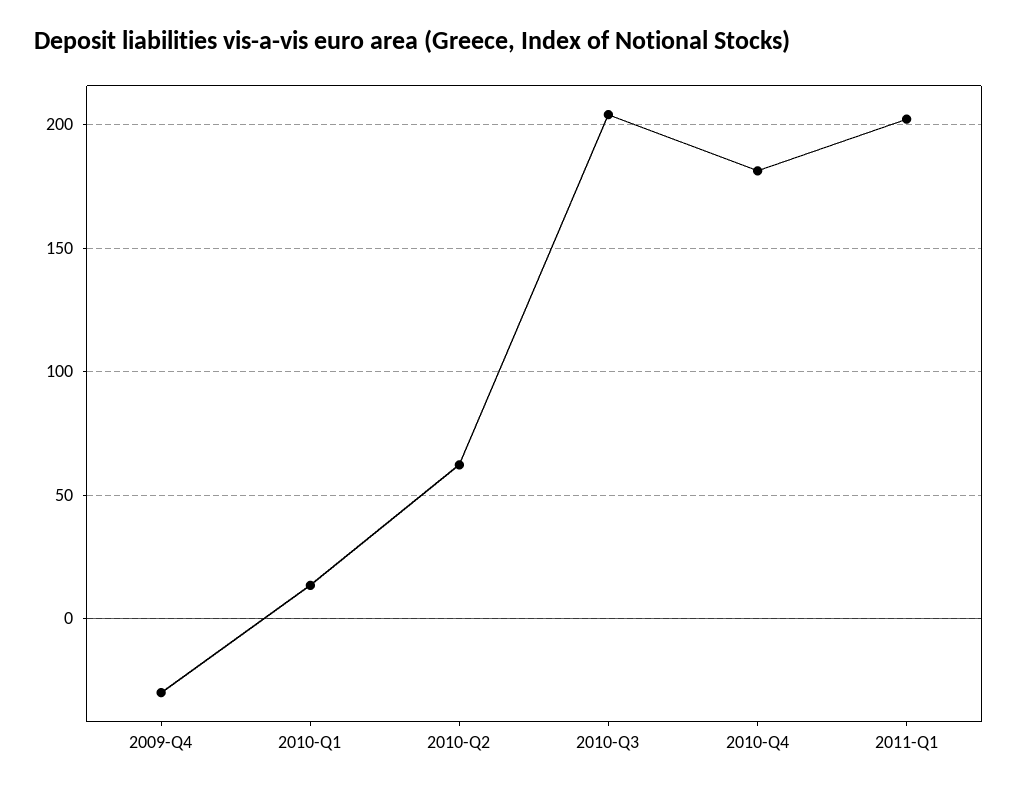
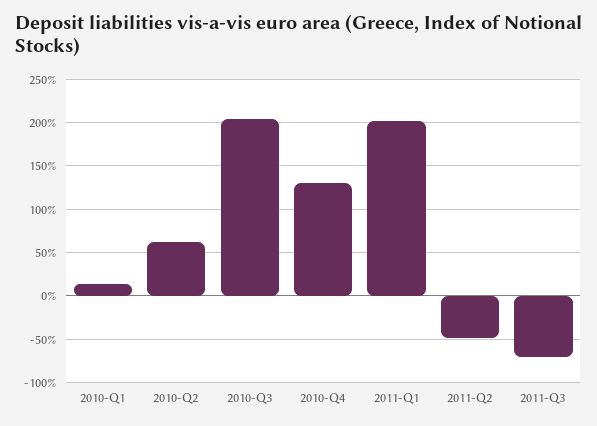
2009-Q4: -30 -> none
2010-Q4: 180 -> 130
2011-Q2: none -> -50
2011-Q3: none -> -70

